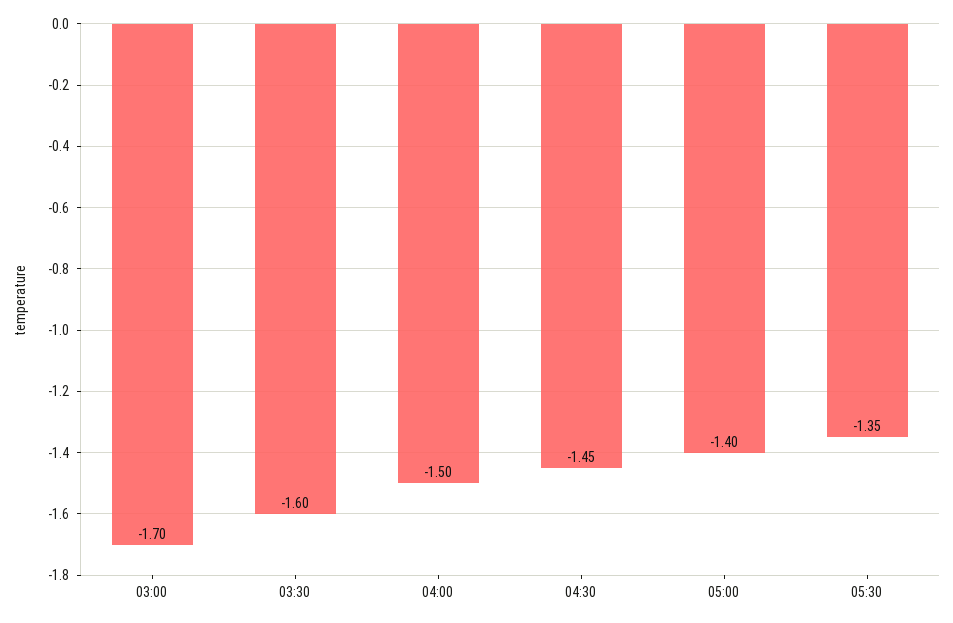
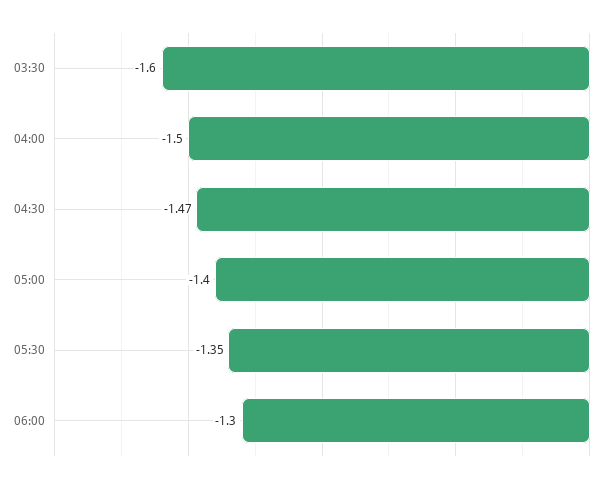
03:00: -1.7 -> none
04:30: -1.45 -> -1.47
06:00: none -> -1.3

